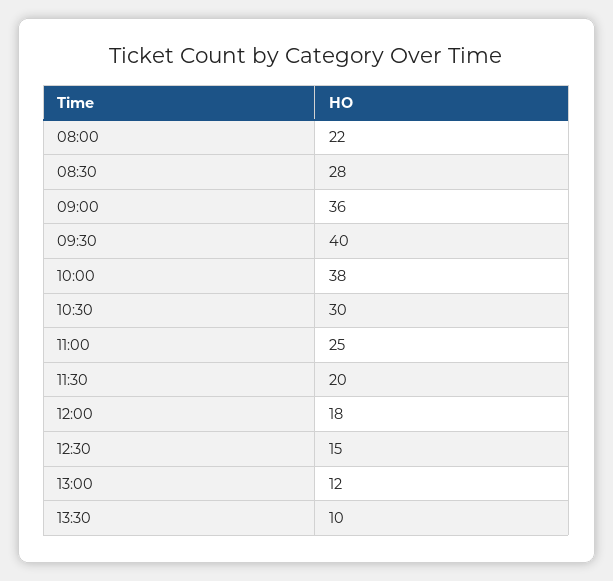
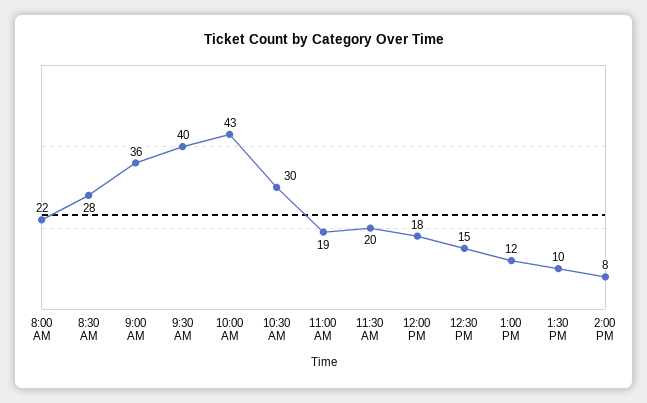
10:00: 38 -> 43
11:00: 25 -> 19
2:00 PM: none -> 8

